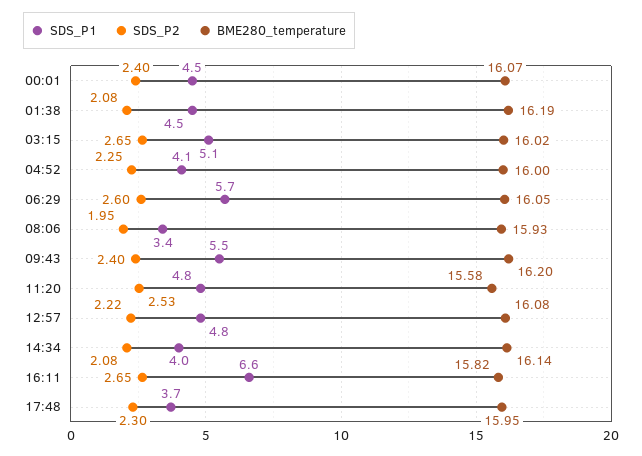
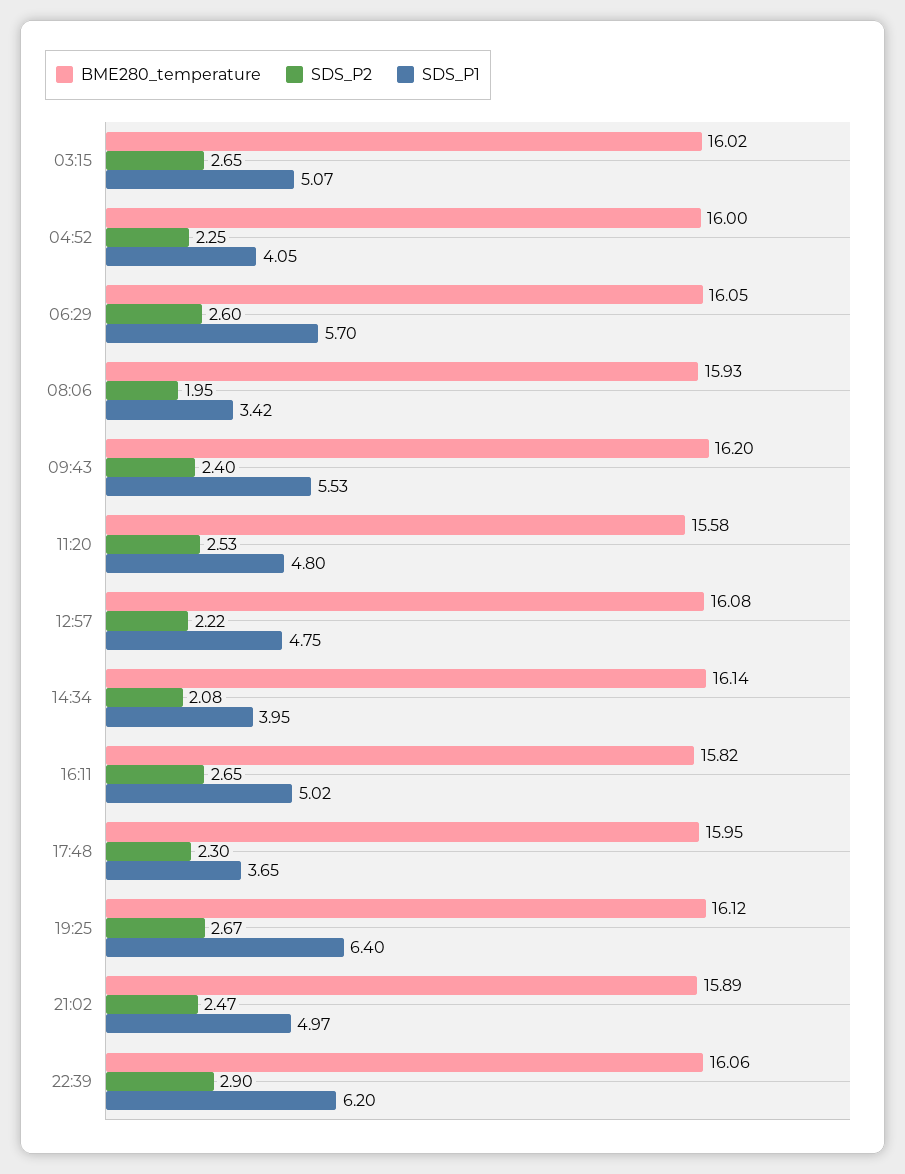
SDS_P1, 00:01: 4.5 -> none
SDS_P2, 00:01: 2.4 -> none
BME280_temperature, 00:01: 16.07 -> none
SDS_P1, 01:38: 4.5 -> none
SDS_P2, 01:38: 2.08 -> none
BME280_temperature, 01:38: 16.19 -> none
SDS_P1, 16:11: 6.6 -> 5.02
BME280_temperature, 19:25: none -> 16.12
SDS_P2, 19:25: none -> 2.67
SDS_P1, 19:25: none -> 6.4
BME280_temperature, 21:02: none -> 15.89
SDS_P2, 21:02: none -> 2.47
SDS_P1, 21:02: none -> 4.97
BME280_temperature, 22:39: none -> 16.06
SDS_P2, 22:39: none -> 2.9
SDS_P1, 22:39: none -> 6.2

